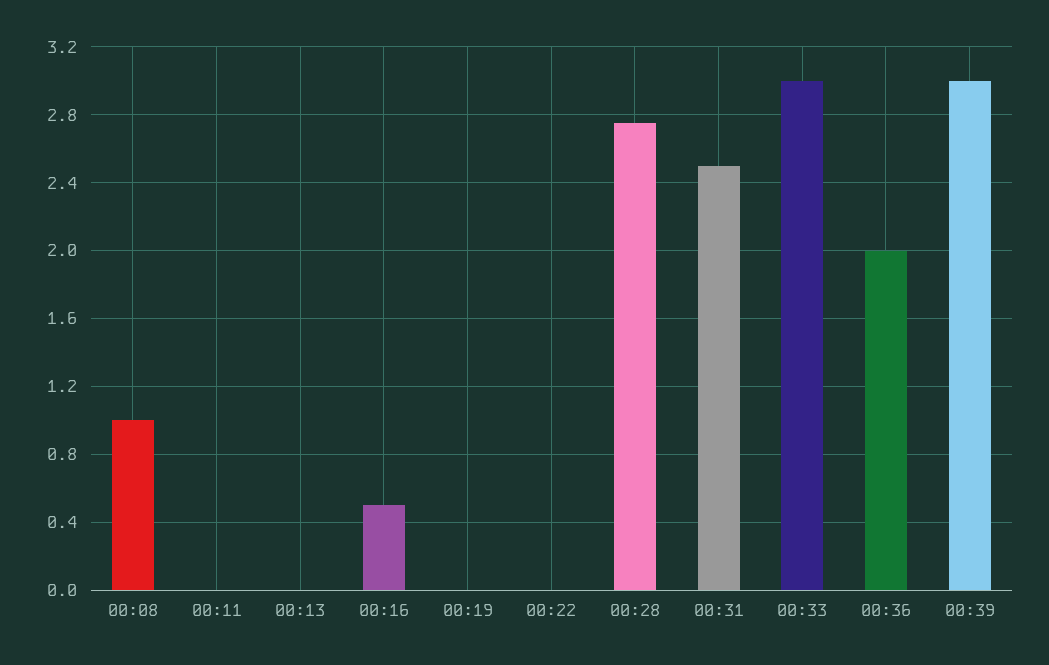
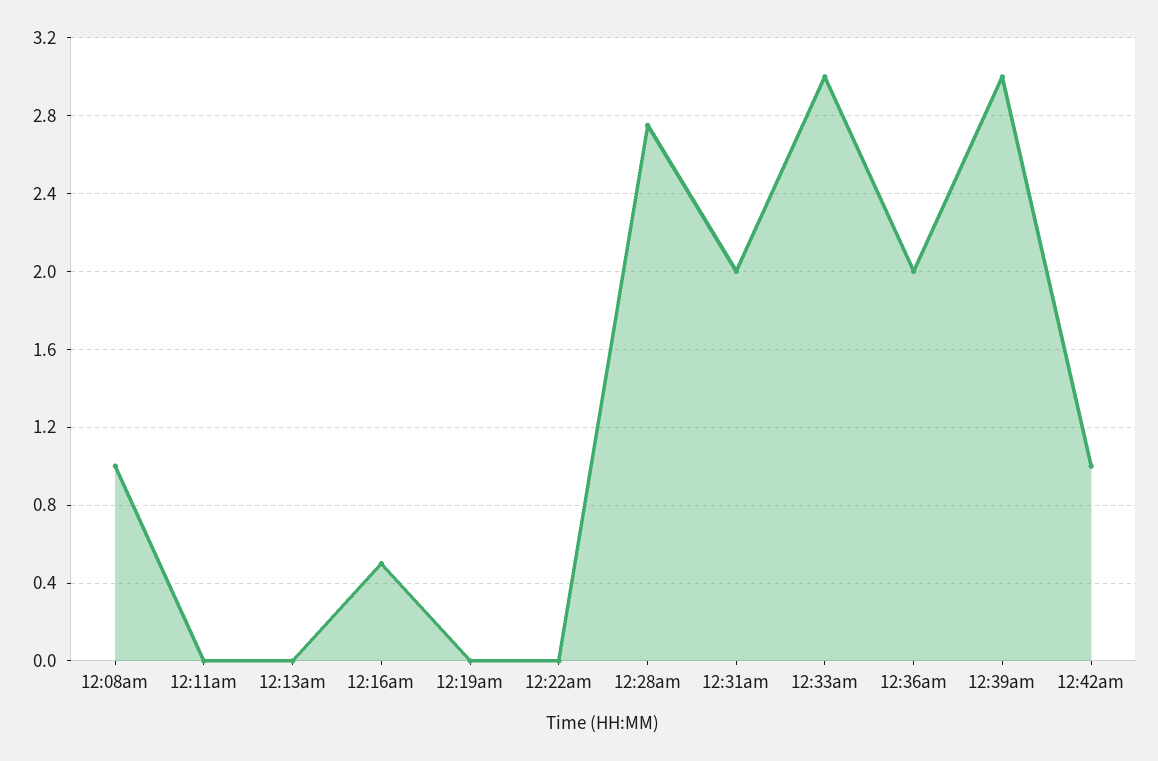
00:31: 2.5 -> 2
12:42am: none -> 1

